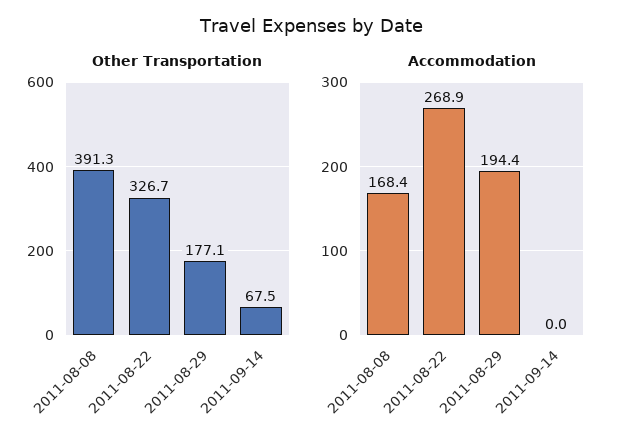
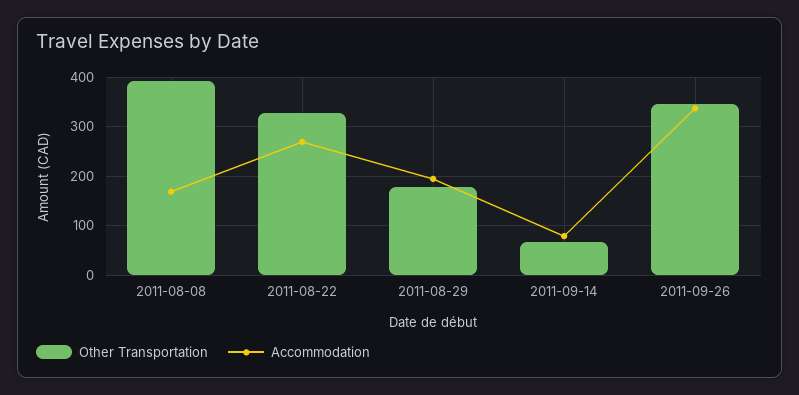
Accommodation, 2011-09-14: 0 -> 80
Other Transportation, 2011-09-26: none -> 340
Accommodation, 2011-09-26: none -> 340

